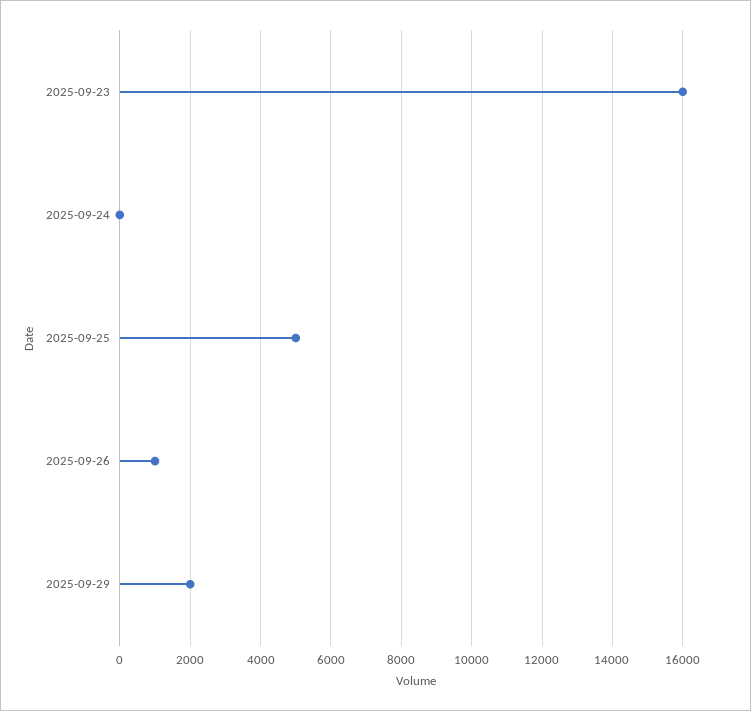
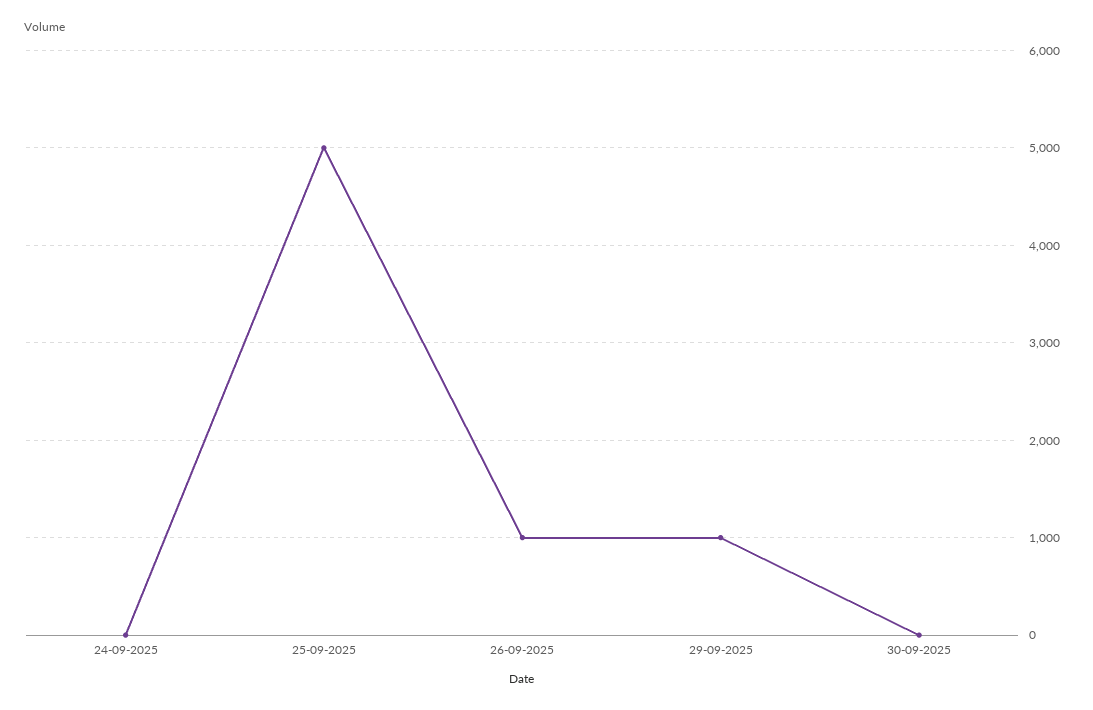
2025-09-23: 16000 -> none
2025-09-29: 2000 -> 1000
30-09-2025: none -> 0

